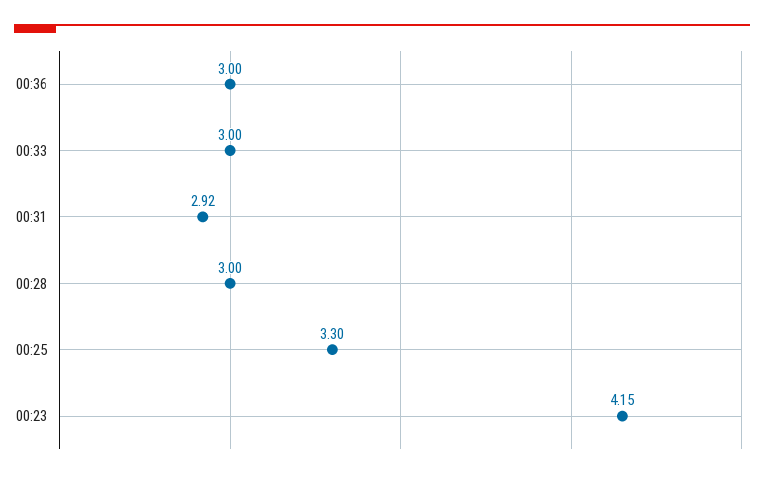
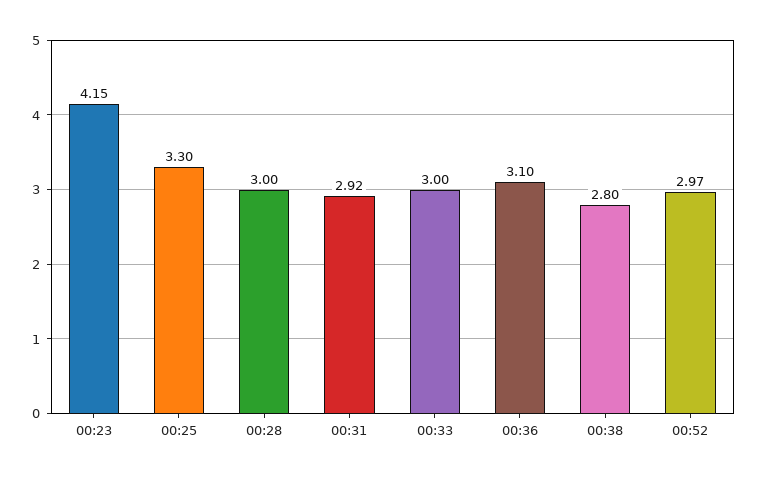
00:36: 3 -> 3.1
00:38: none -> 2.8
00:52: none -> 2.97

